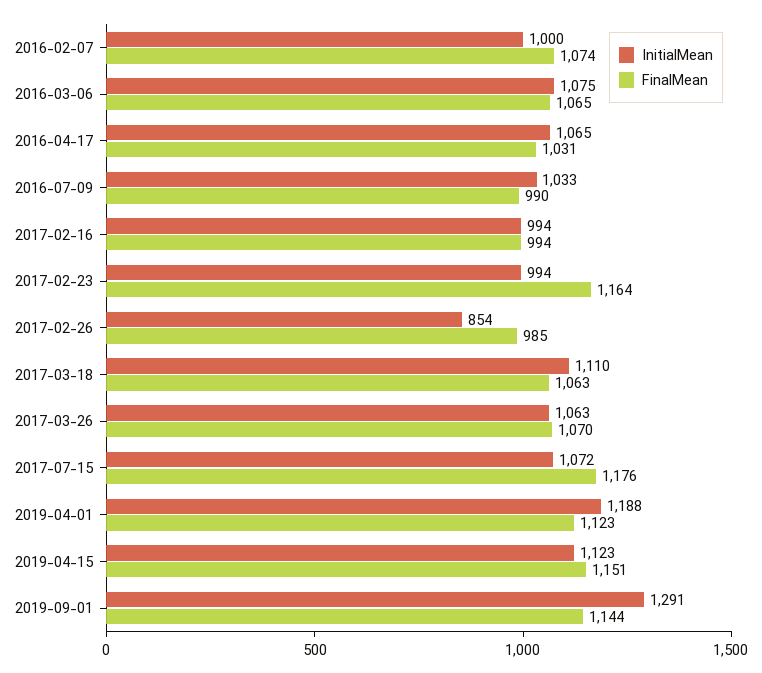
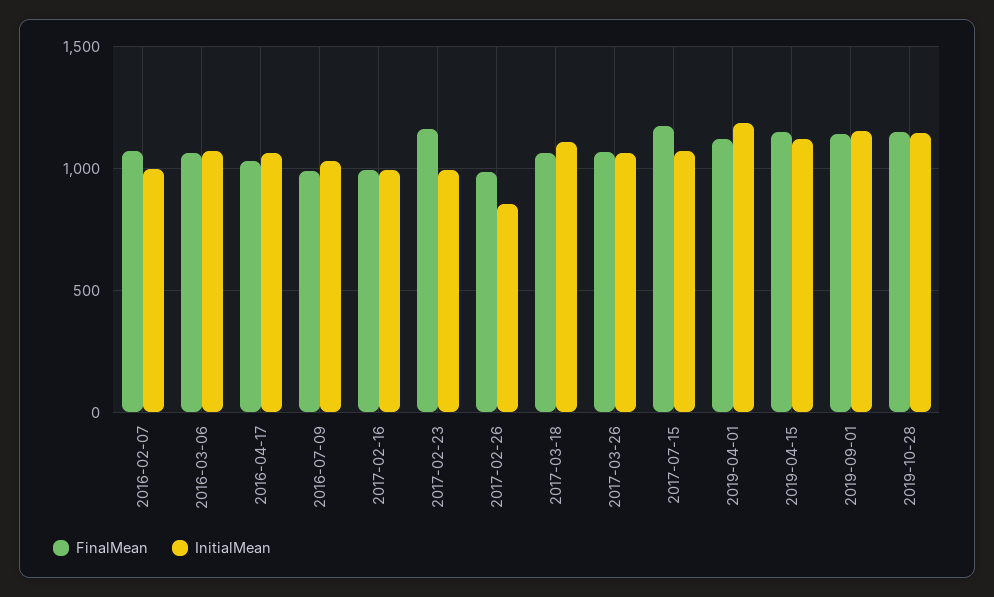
InitialMean, 2019-09-01: 1291 -> 1150
FinalMean, 2019-10-28: none -> 1150
InitialMean, 2019-10-28: none -> 1150

